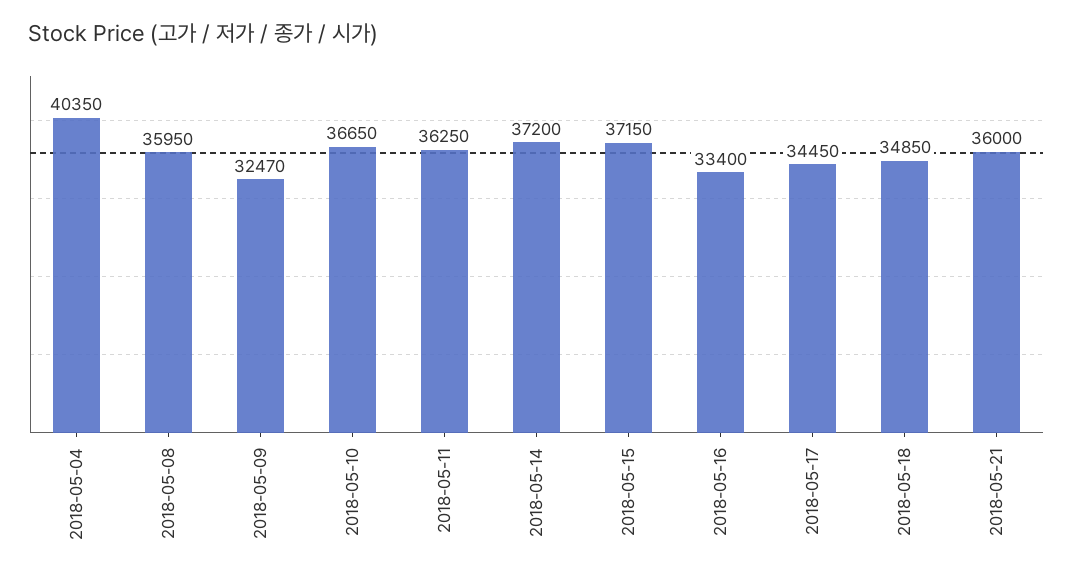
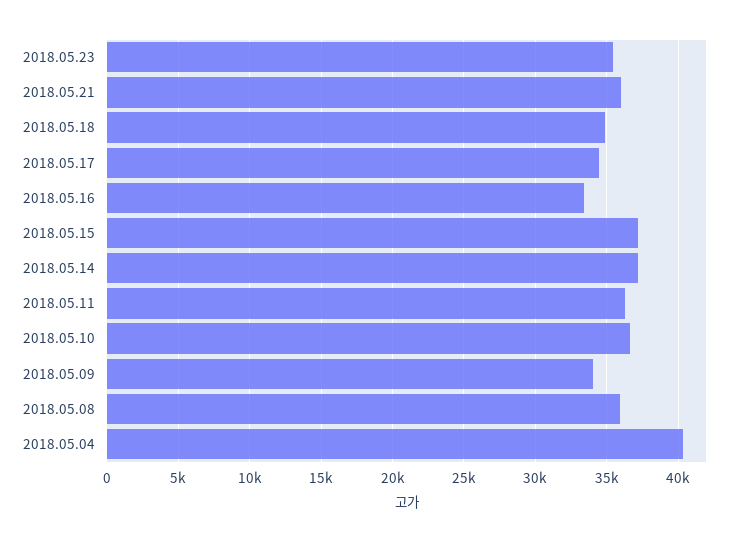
2018-05-09: 32470 -> 34000
2018.05.23: none -> 35500

